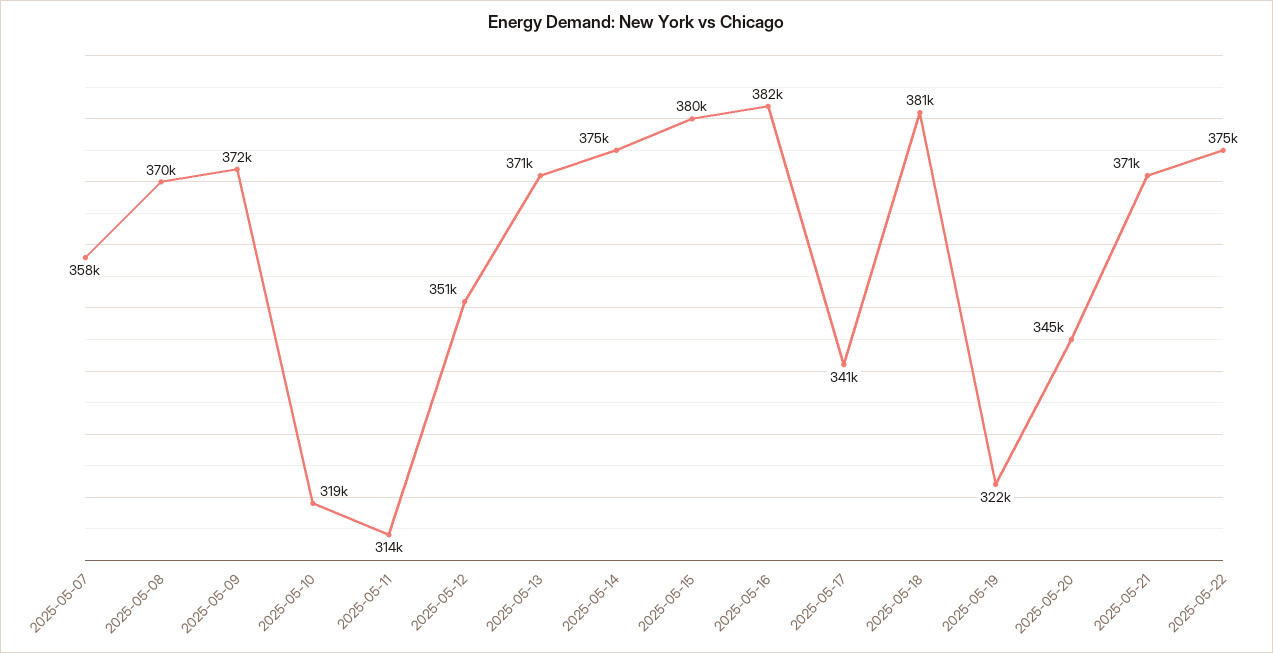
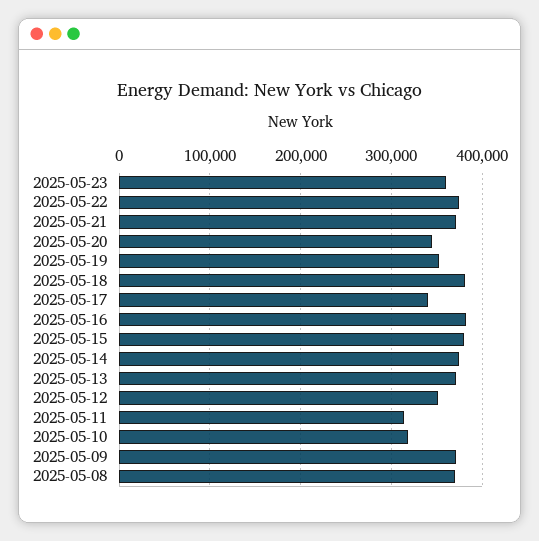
2025-05-07: 358000 -> none
2025-05-19: 322000 -> 350000
2025-05-23: none -> 360000

